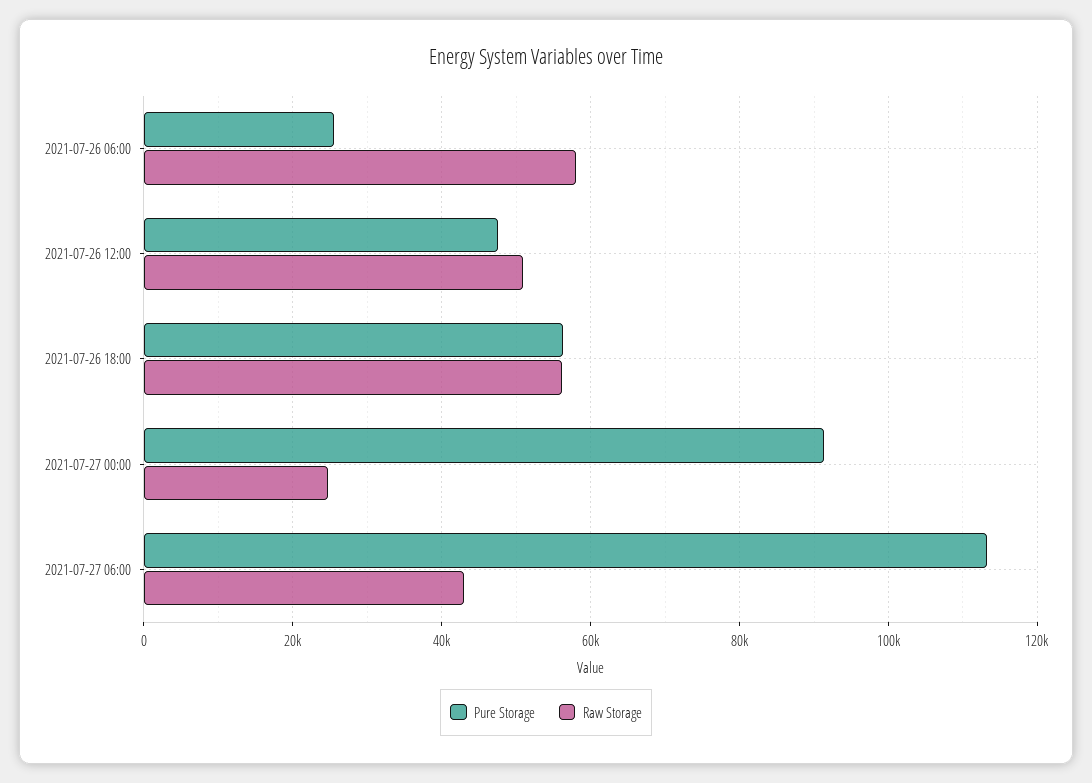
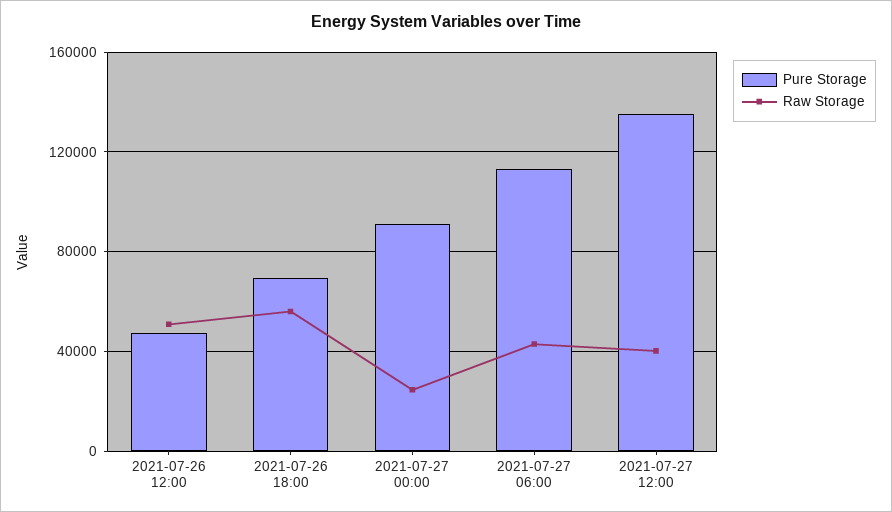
Pure Storage, 2021-07-26 06:00: 26000 -> none
Raw Storage, 2021-07-26 06:00: 58000 -> none
Pure Storage, 2021-07-26 18:00: 56000 -> 70000
Pure Storage, 2021-07-27 12:00: none -> 135000
Raw Storage, 2021-07-27 12:00: none -> 40000

